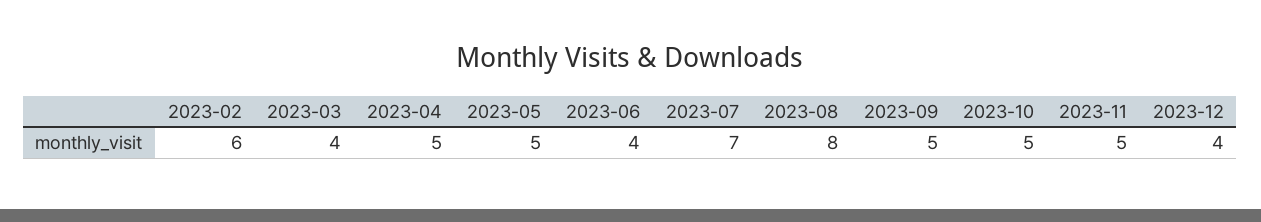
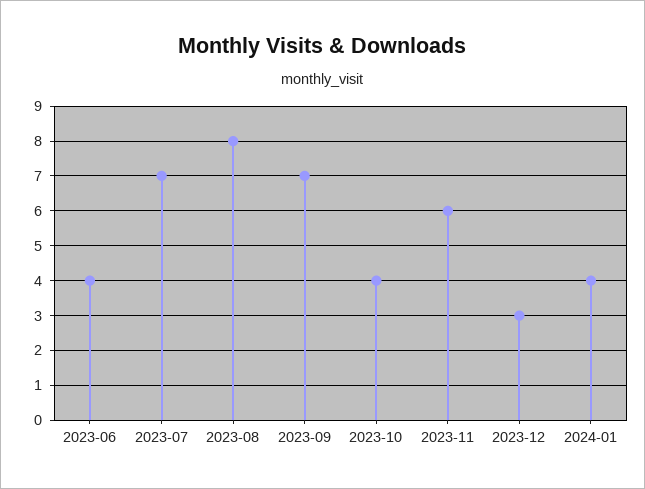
2023-02: 6 -> none
2023-03: 4 -> none
2023-04: 5 -> none
2023-05: 5 -> none
2023-09: 5 -> 7
2023-10: 5 -> 4
2023-11: 5 -> 6
2023-12: 4 -> 3
2024-01: none -> 4

